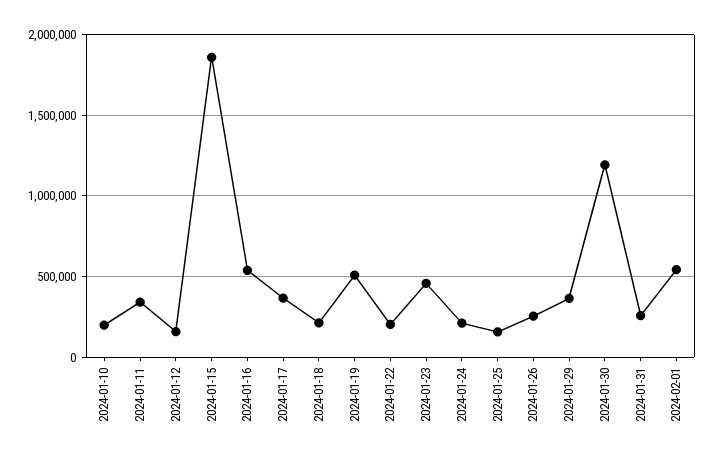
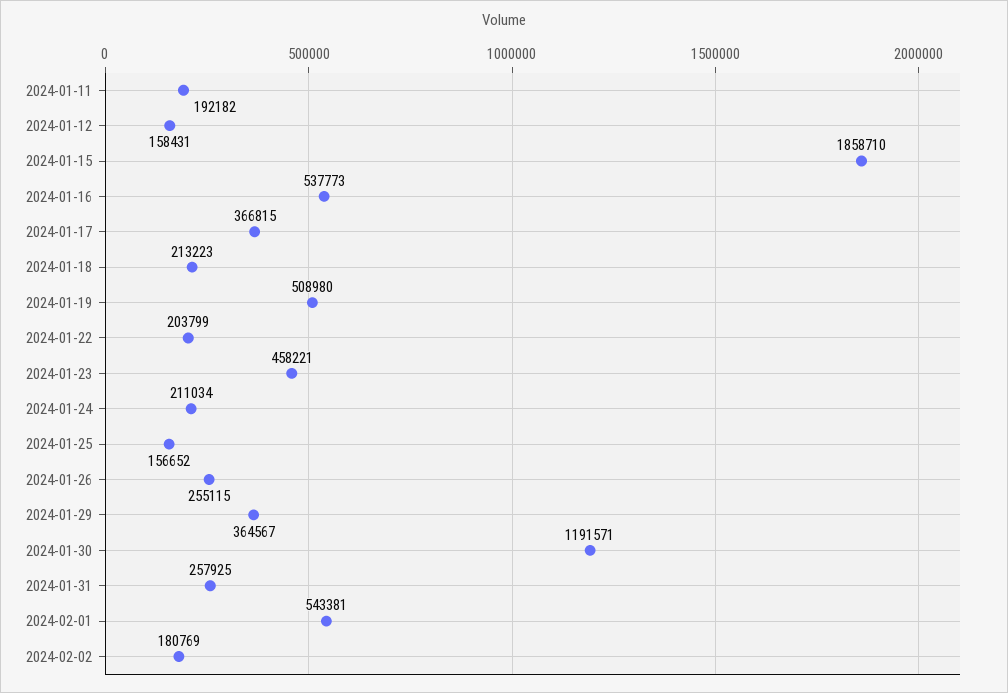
2024-01-10: 200000 -> none
2024-01-11: 350000 -> 192182
2024-02-02: none -> 180769

